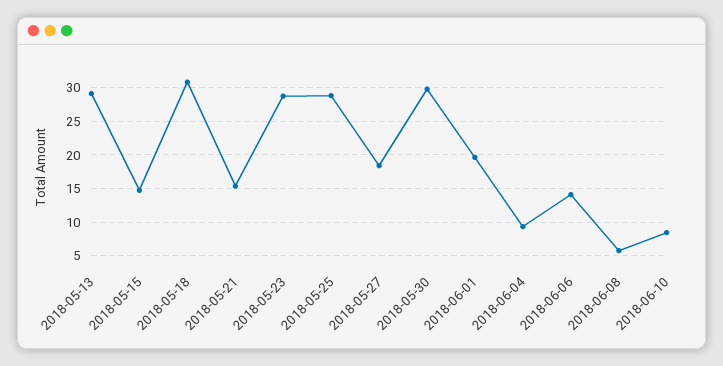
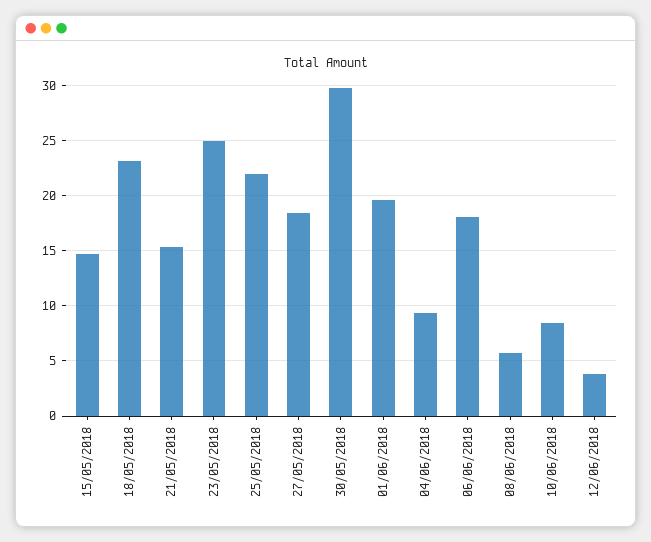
2018-05-13: 29 -> none
2018-05-18: 31 -> 23
2018-05-23: 29 -> 25
2018-05-25: 29 -> 22
2018-06-06: 14 -> 18
12/06/2018: none -> 4

